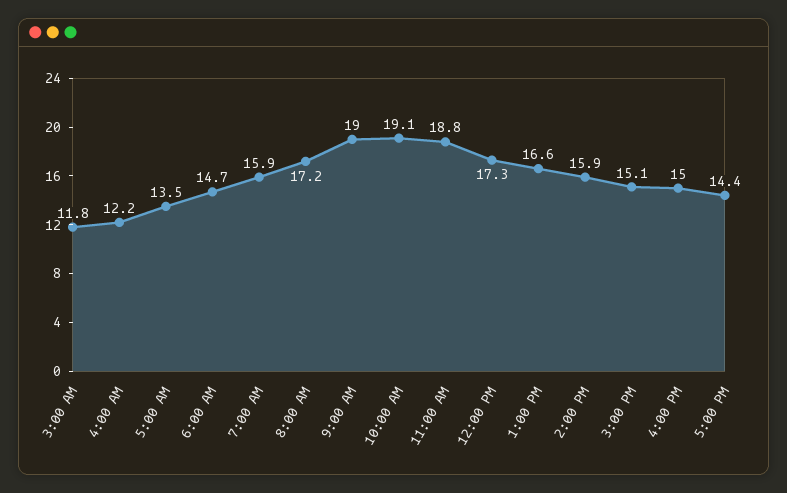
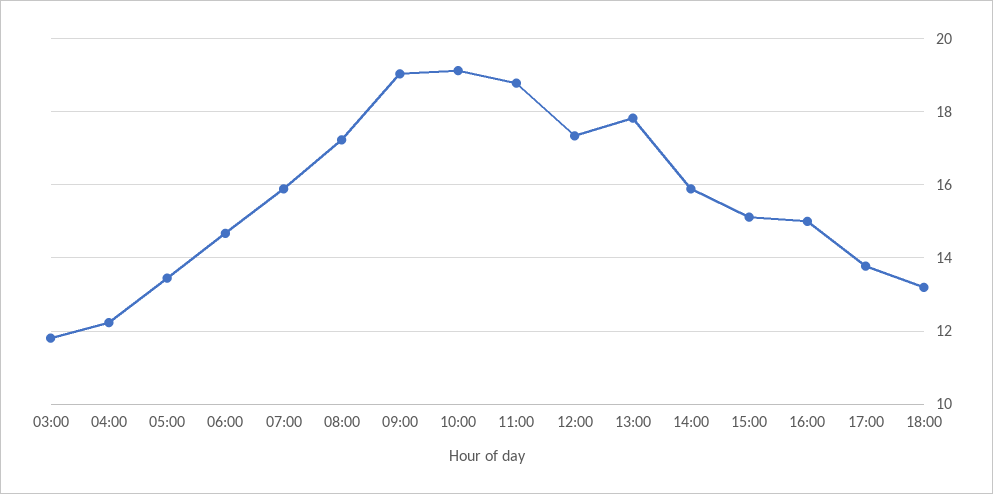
1:00 PM: 16.6 -> 17.8
5:00 PM: 14.4 -> 13.8
18:00: none -> 13.2

